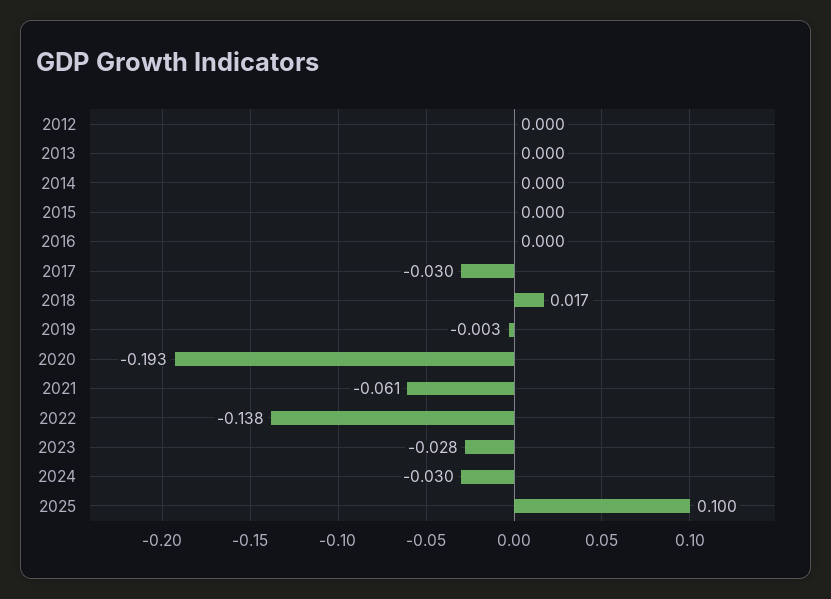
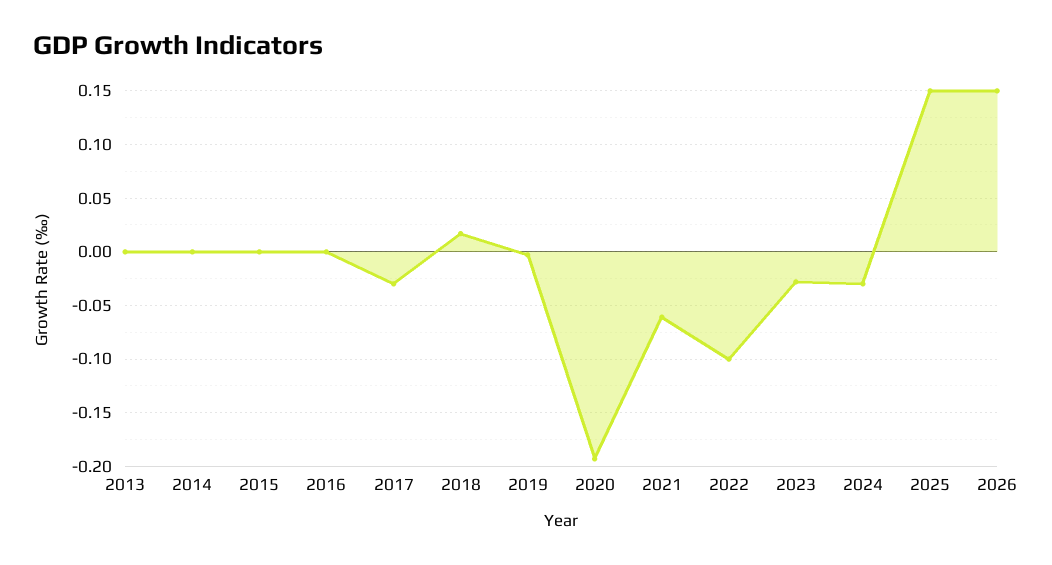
2012: 0 -> none
2022: -0.138 -> -0.1
2025: 0.1 -> 0.15
2026: none -> 0.15

